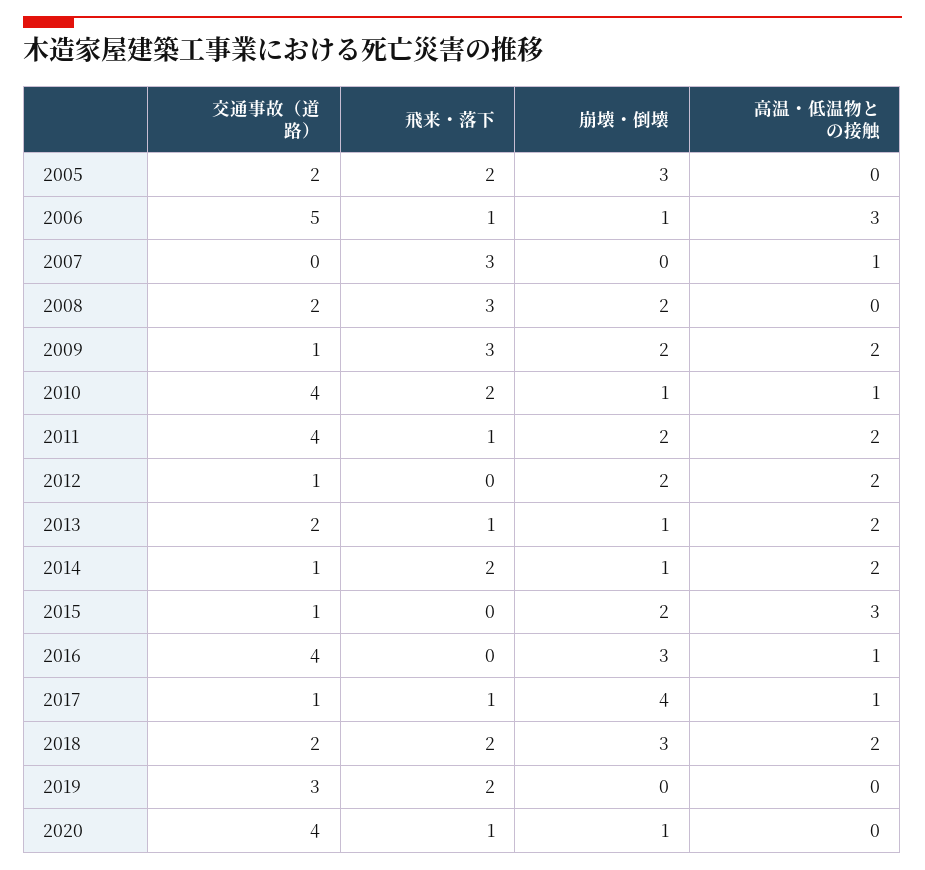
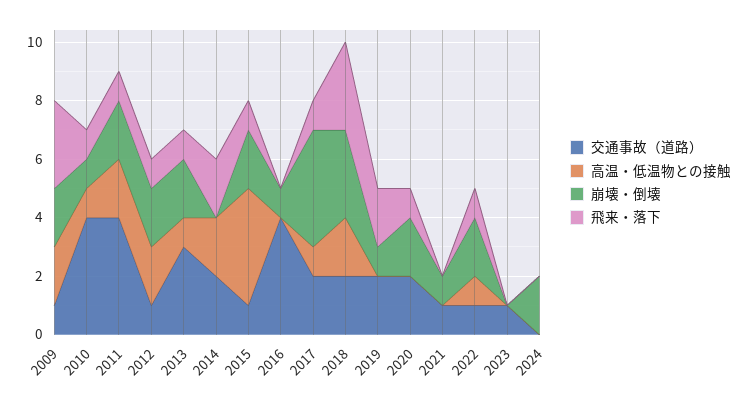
交通事故（道路）, 2005: 2 -> none
飛来・落下, 2005: 2 -> none
崩壊・倒壊, 2005: 3 -> none
高温・低温物との接触, 2005: 0 -> none
交通事故（道路）, 2006: 5 -> none
飛来・落下, 2006: 1 -> none
崩壊・倒壊, 2006: 1 -> none
高温・低温物との接触, 2006: 3 -> none
交通事故（道路）, 2007: 0 -> none
飛来・落下, 2007: 3 -> none
崩壊・倒壊, 2007: 0 -> none
高温・低温物との接触, 2007: 1 -> none
交通事故（道路）, 2008: 2 -> none
飛来・落下, 2008: 3 -> none
崩壊・倒壊, 2008: 2 -> none
高温・低温物との接触, 2008: 0 -> none
飛来・落下, 2010: 2 -> 1
飛来・落下, 2012: 0 -> 1
交通事故（道路）, 2013: 2 -> 3
崩壊・倒壊, 2013: 1 -> 2
高温・低温物との接触, 2013: 2 -> 1
交通事故（道路）, 2014: 1 -> 2
崩壊・倒壊, 2014: 1 -> 0
飛来・落下, 2015: 0 -> 1
高温・低温物との接触, 2015: 3 -> 4
崩壊・倒壊, 2016: 3 -> 1
高温・低温物との接触, 2016: 1 -> 0
交通事故（道路）, 2017: 1 -> 2
飛来・落下, 2018: 2 -> 3
交通事故（道路）, 2019: 3 -> 2
崩壊・倒壊, 2019: 0 -> 1
交通事故（道路）, 2020: 4 -> 2
崩壊・倒壊, 2020: 1 -> 2
交通事故（道路）, 2021: none -> 1
高温・低温物との接触, 2021: none -> 0
崩壊・倒壊, 2021: none -> 1
飛来・落下, 2021: none -> 0
交通事故（道路）, 2022: none -> 1
高温・低温物との接触, 2022: none -> 1
崩壊・倒壊, 2022: none -> 2
飛来・落下, 2022: none -> 1
交通事故（道路）, 2023: none -> 1
高温・低温物との接触, 2023: none -> 0
崩壊・倒壊, 2023: none -> 0
飛来・落下, 2023: none -> 0
交通事故（道路）, 2024: none -> 0
高温・低温物との接触, 2024: none -> 0
崩壊・倒壊, 2024: none -> 2
飛来・落下, 2024: none -> 0

